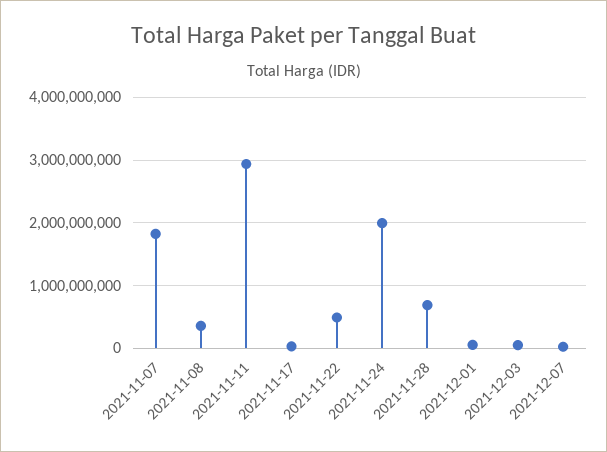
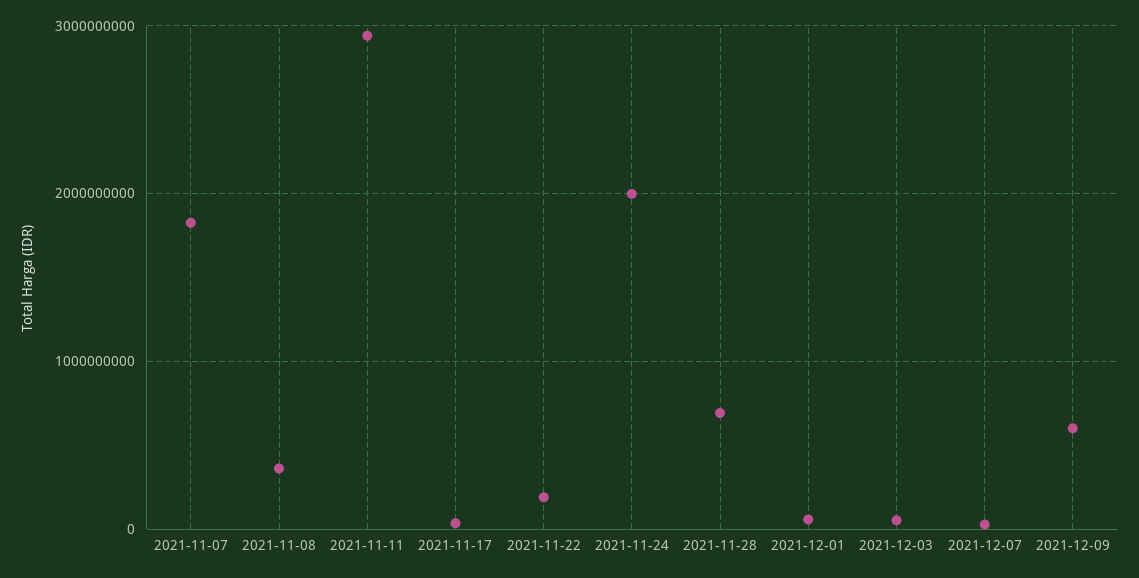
2021-11-22: 500000000 -> 200000000
2021-12-09: none -> 600000000

